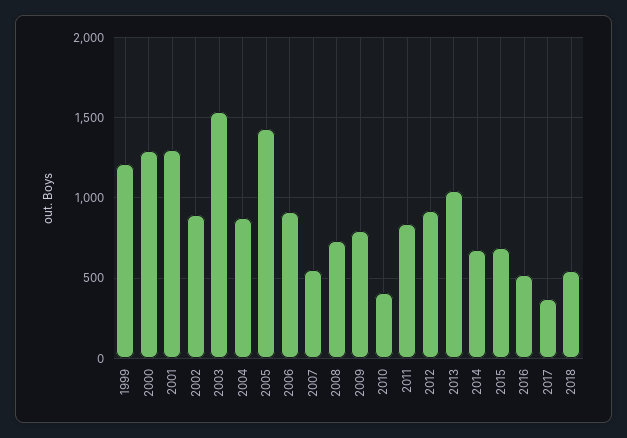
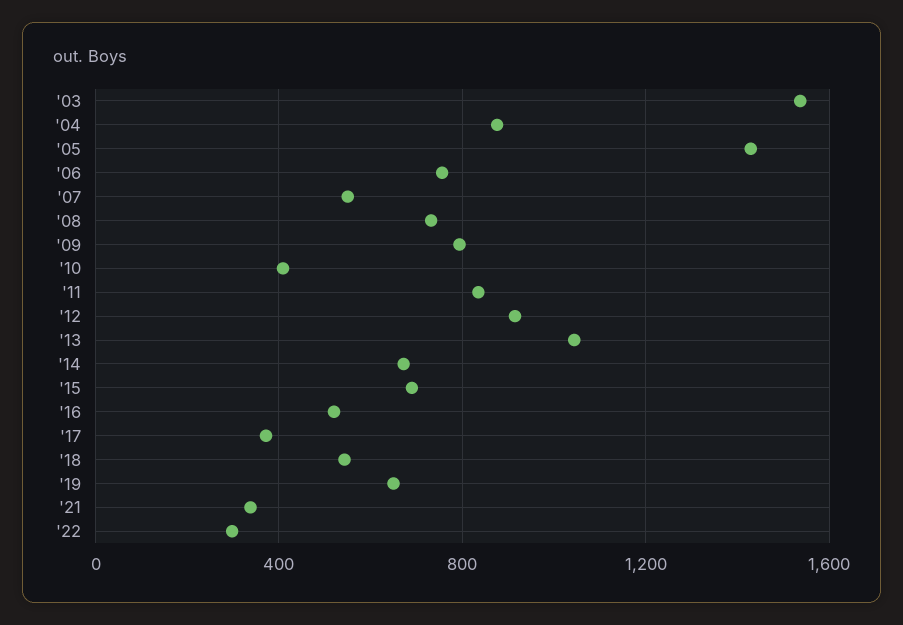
1999: 1200 -> none
2000: 1300 -> none
2001: 1300 -> none
2002: 900 -> none
2006: 900 -> 750
'19: none -> 650
'21: none -> 350
'22: none -> 300

